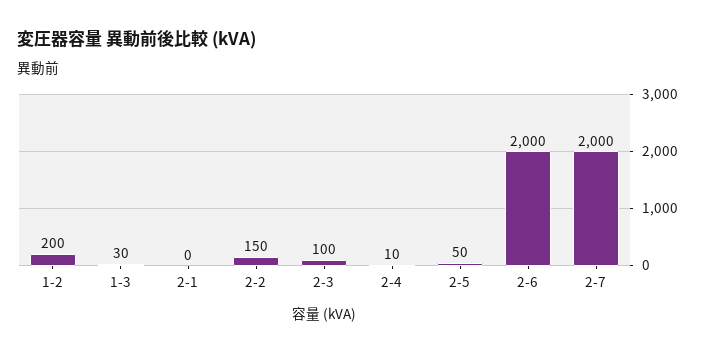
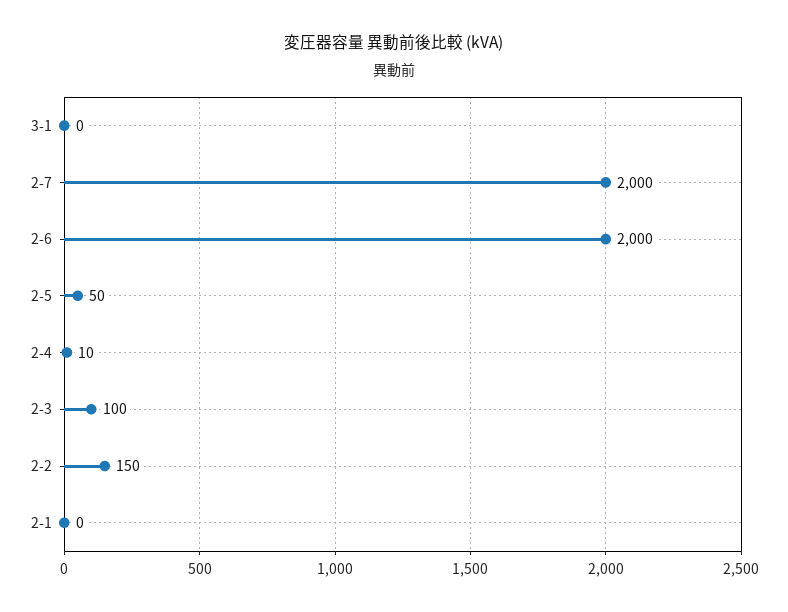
1-2: 200 -> none
1-3: 30 -> none
3-1: none -> 0

